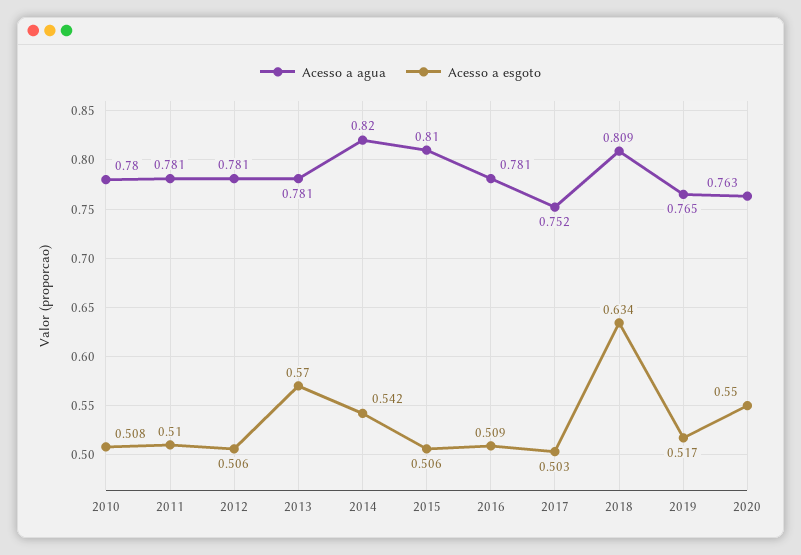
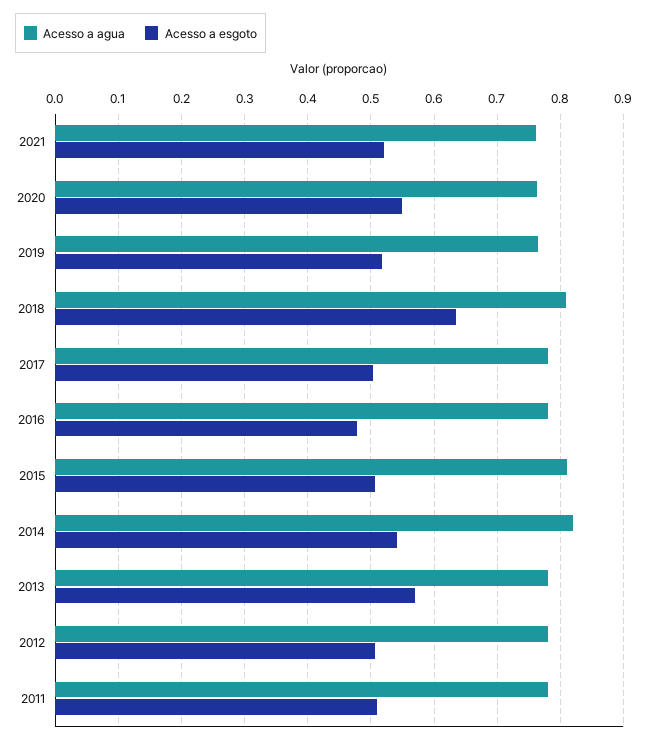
Acesso a agua, 2010: 0.78 -> none
Acesso a esgoto, 2010: 0.508 -> none
Acesso a esgoto, 2016: 0.509 -> 0.48
Acesso a agua, 2017: 0.752 -> 0.78
Acesso a agua, 2021: none -> 0.76
Acesso a esgoto, 2021: none -> 0.52

